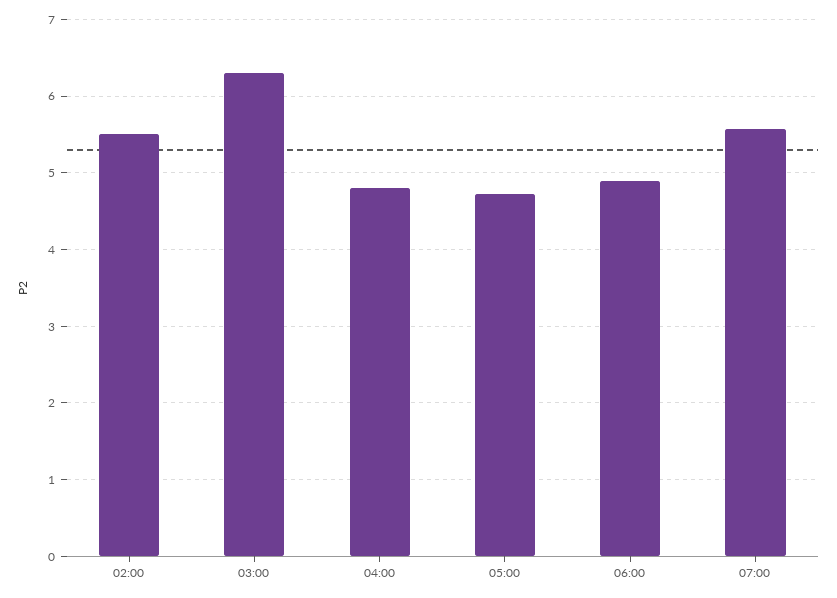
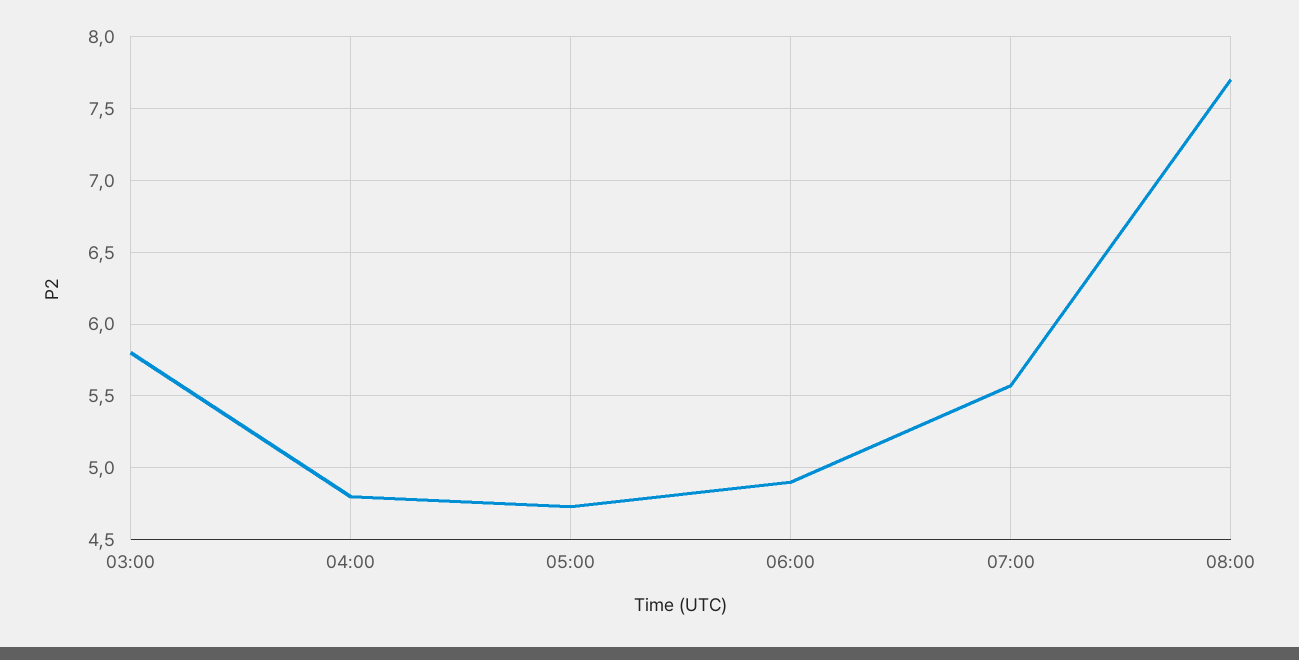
02:00: 5.5 -> none
03:00: 6.3 -> 5.8
08:00: none -> 7.7

